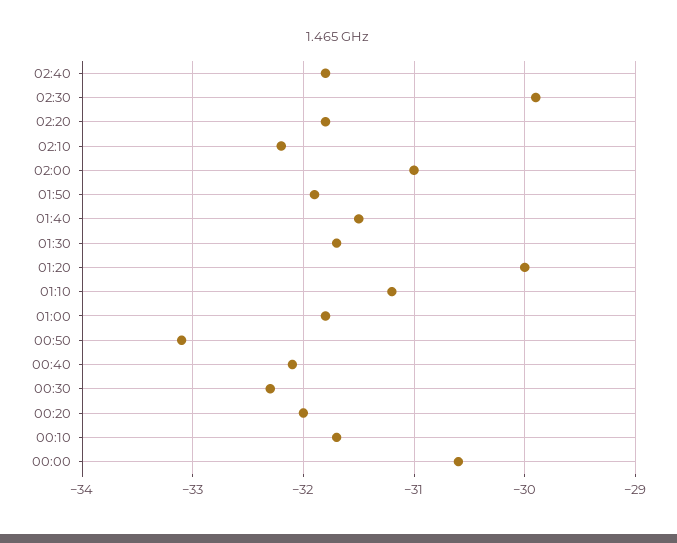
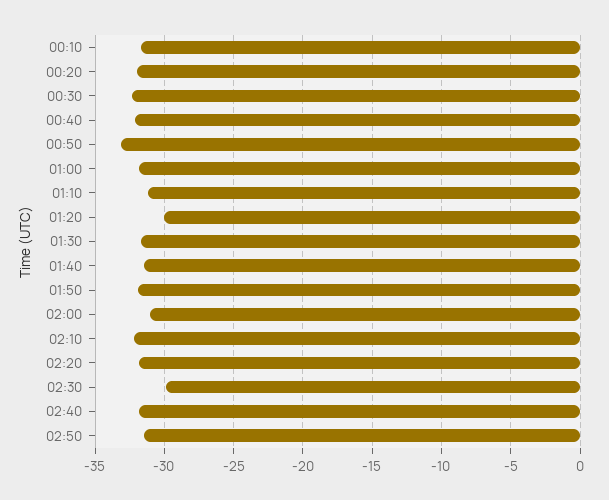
00:00: -30.6 -> none
02:50: none -> -31.5

